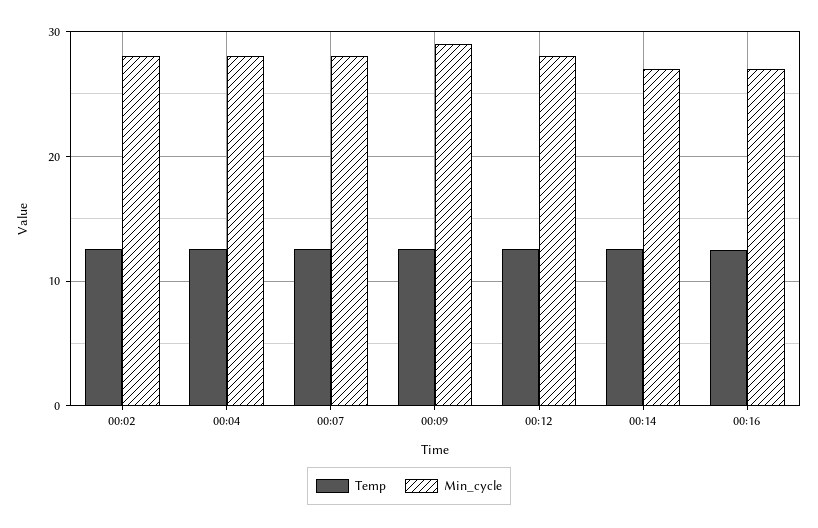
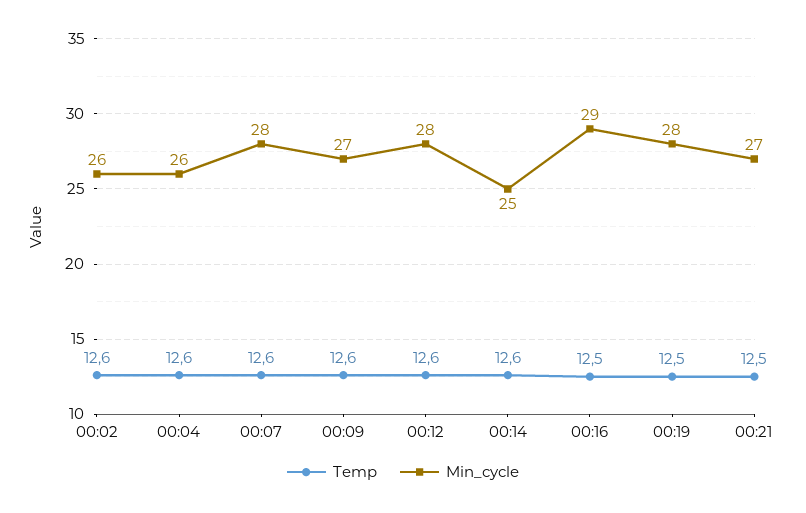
Min_cycle, 00:02: 28 -> 26
Min_cycle, 00:04: 28 -> 26
Min_cycle, 00:09: 29 -> 27
Min_cycle, 00:14: 27 -> 25
Min_cycle, 00:16: 27 -> 29
Temp, 00:19: none -> 12.5
Min_cycle, 00:19: none -> 28
Temp, 00:21: none -> 12.5
Min_cycle, 00:21: none -> 27

